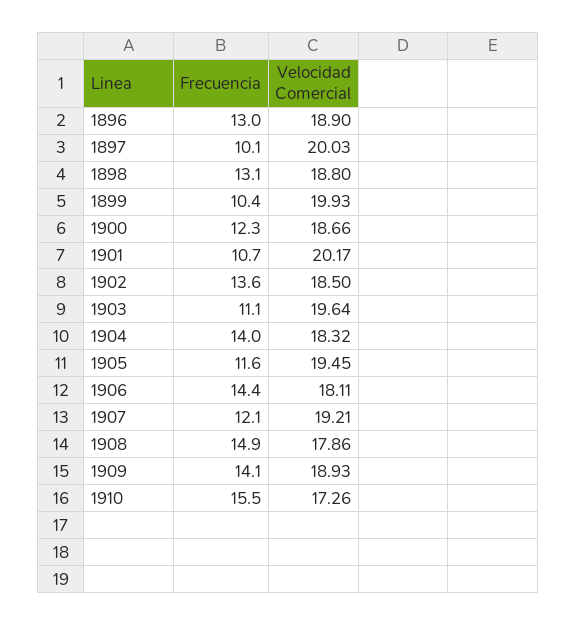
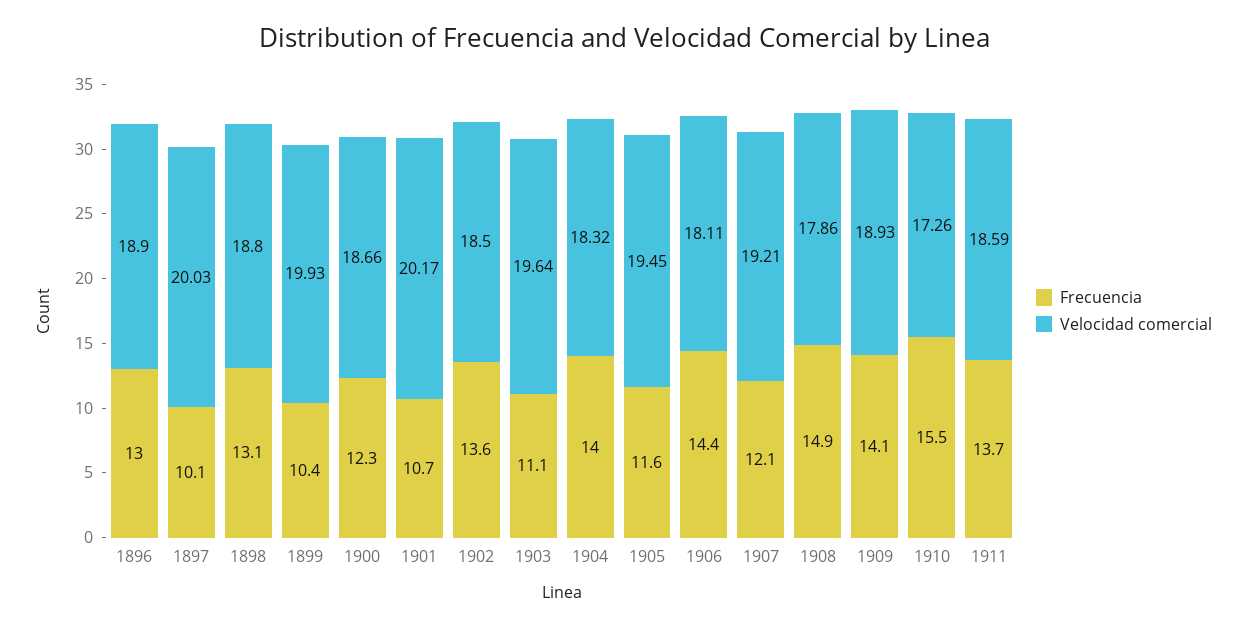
Frecuencia, 1911: none -> 13.7
Velocidad Comercial, 1911: none -> 18.59

